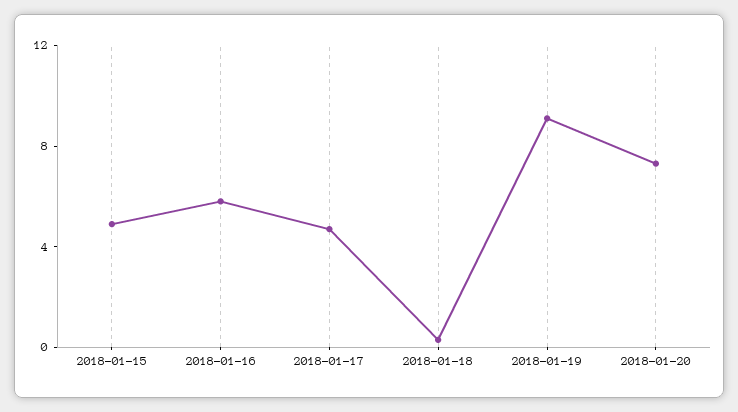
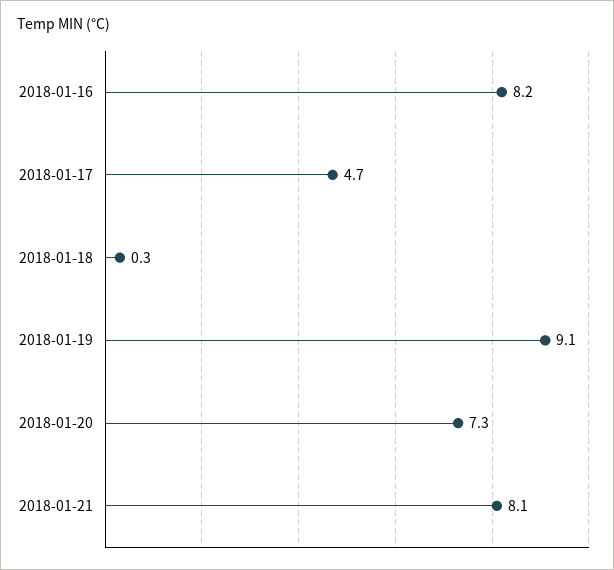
2018-01-15: 5 -> none
2018-01-16: 6 -> 8.2
2018-01-21: none -> 8.1

